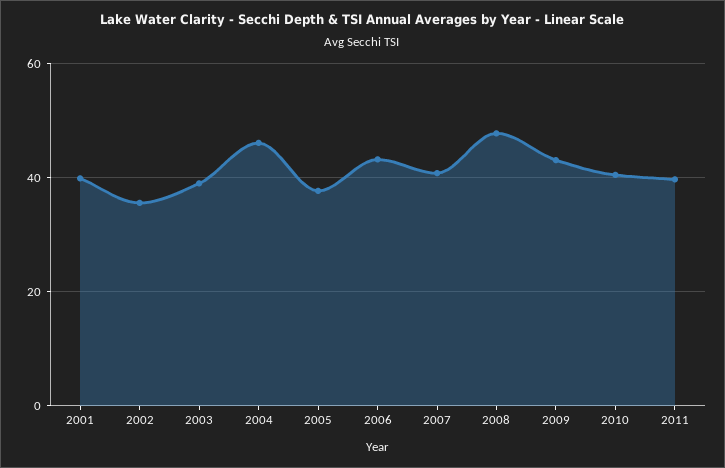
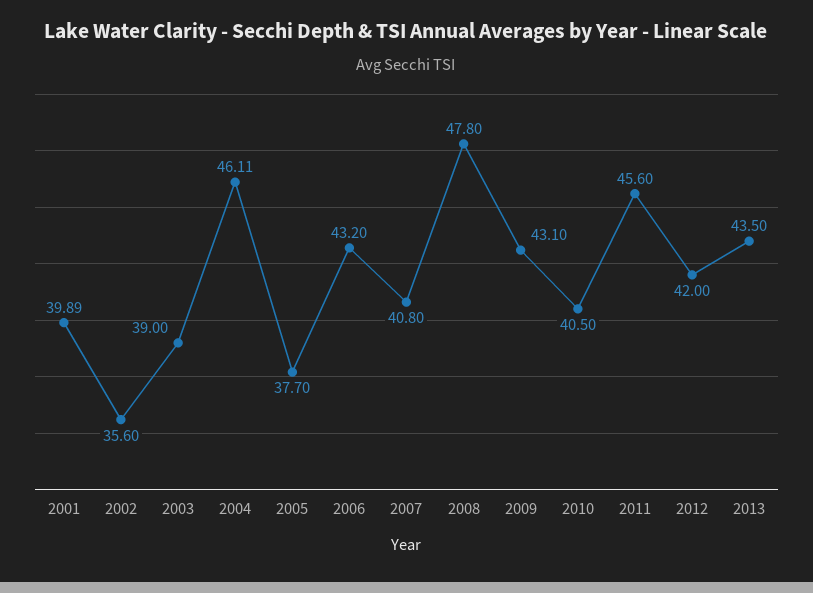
2011: 40 -> 45.6
2012: none -> 42
2013: none -> 43.5

